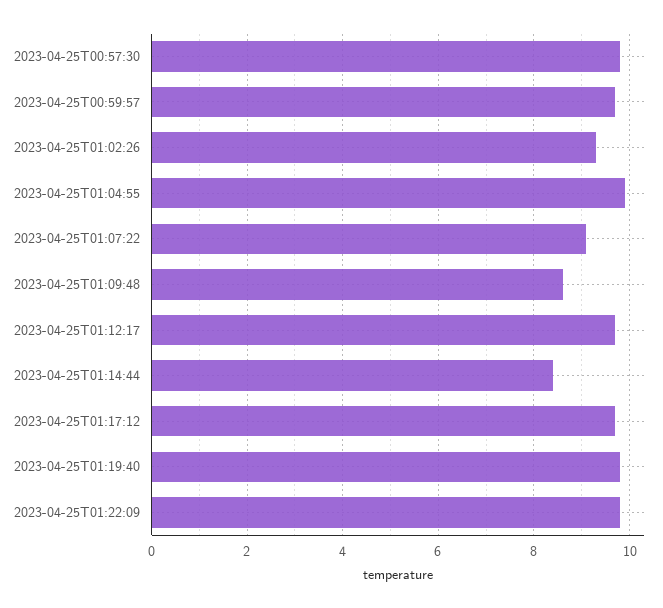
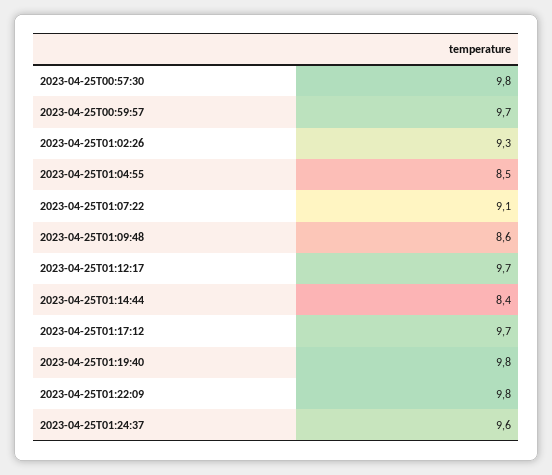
2023-04-25T01:04:55: 10 -> 8.5
2023-04-25T01:24:37: none -> 9.6

